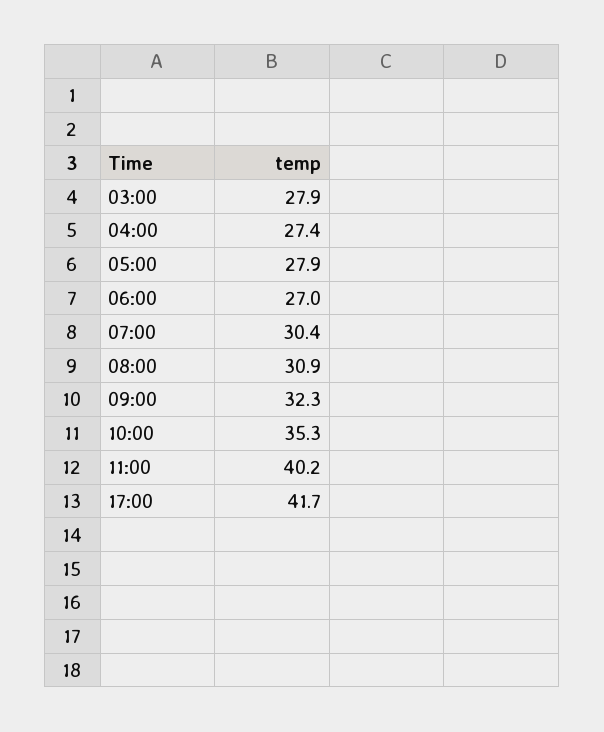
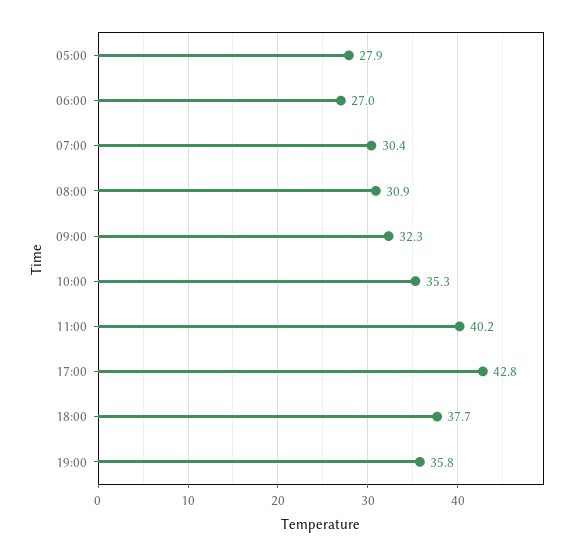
03:00: 27.9 -> none
04:00: 27.4 -> none
17:00: 41.7 -> 42.8
18:00: none -> 37.7
19:00: none -> 35.8

